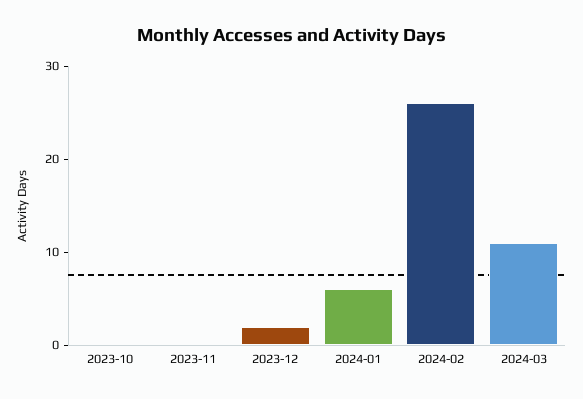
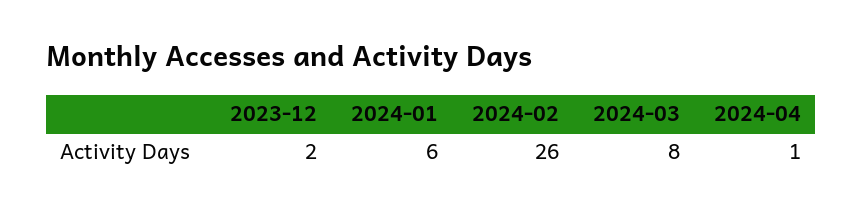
2023-10: 0 -> none
2023-11: 0 -> none
2024-03: 11 -> 8
2024-04: none -> 1

